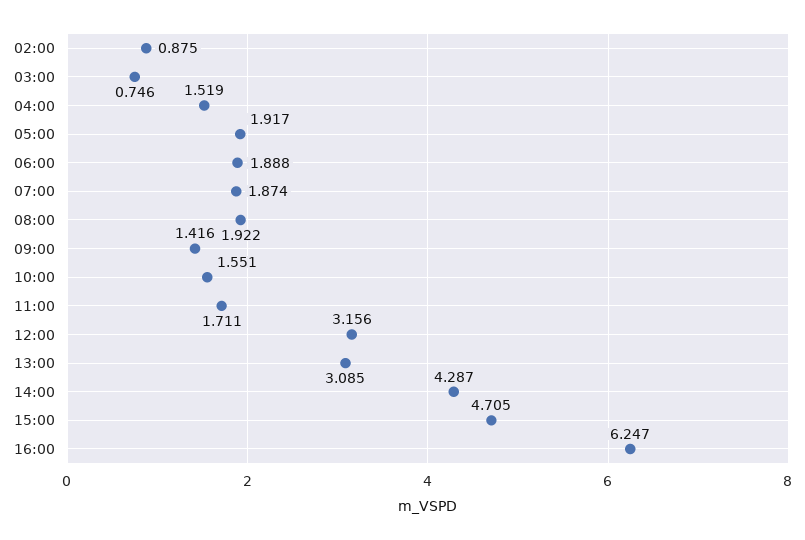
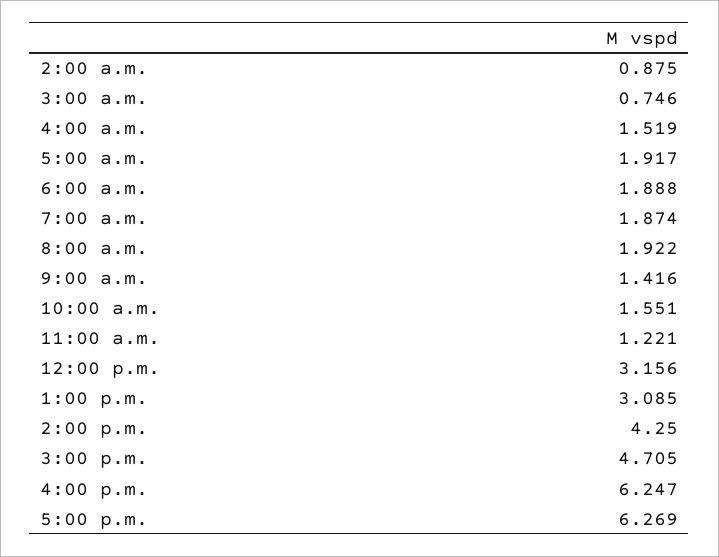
11:00: 1.711 -> 1.221
14:00: 4.287 -> 4.25
5:00 p.m.: none -> 6.269

